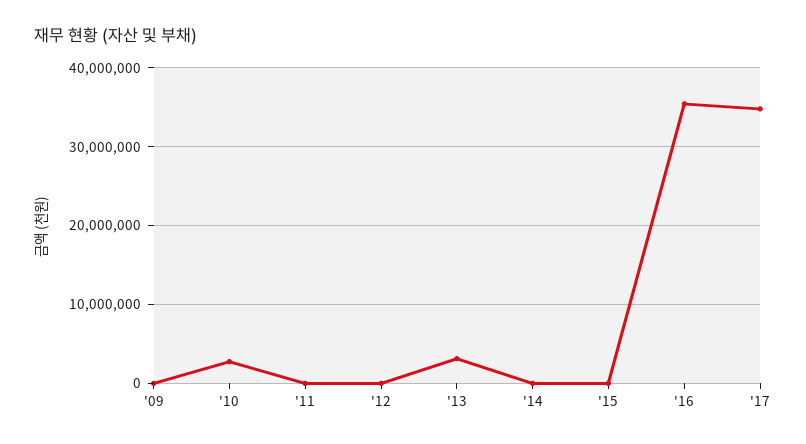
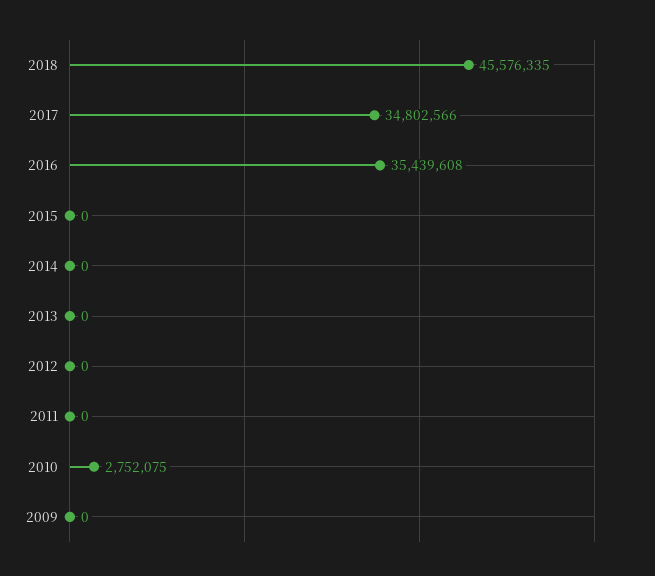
'13: 3000000 -> 0
2018: none -> 45576335

